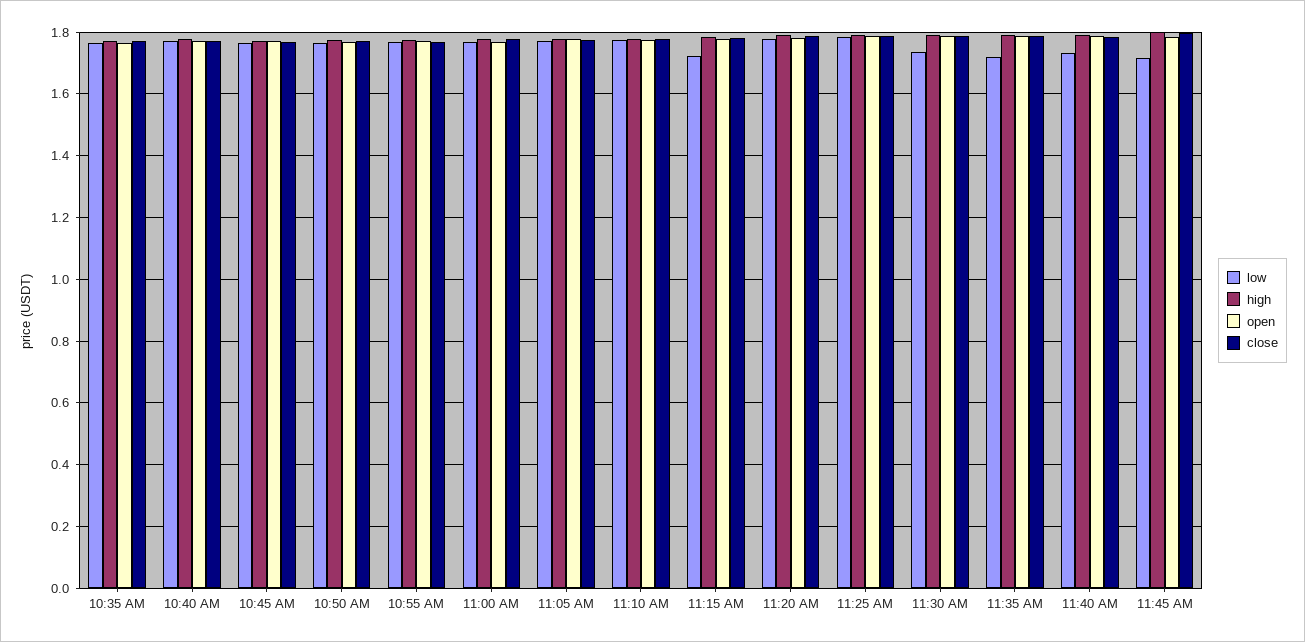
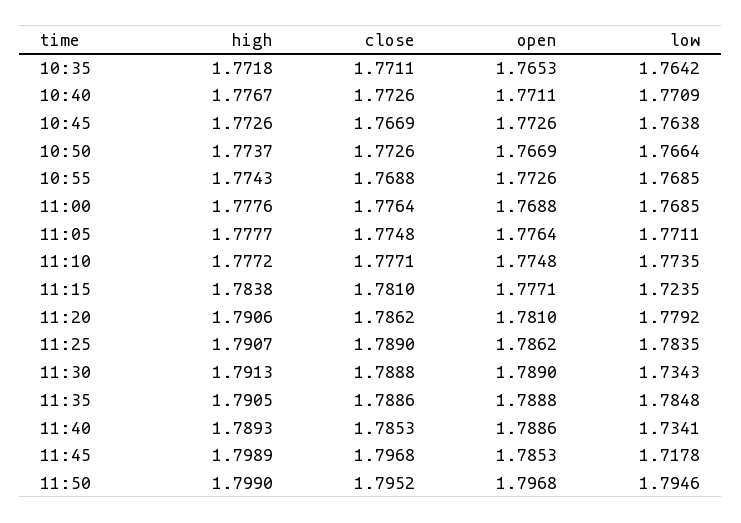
low, 11:35 AM: 1.72 -> 1.7848
high, 11:50: none -> 1.799
close, 11:50: none -> 1.7952
open, 11:50: none -> 1.7968
low, 11:50: none -> 1.7946

